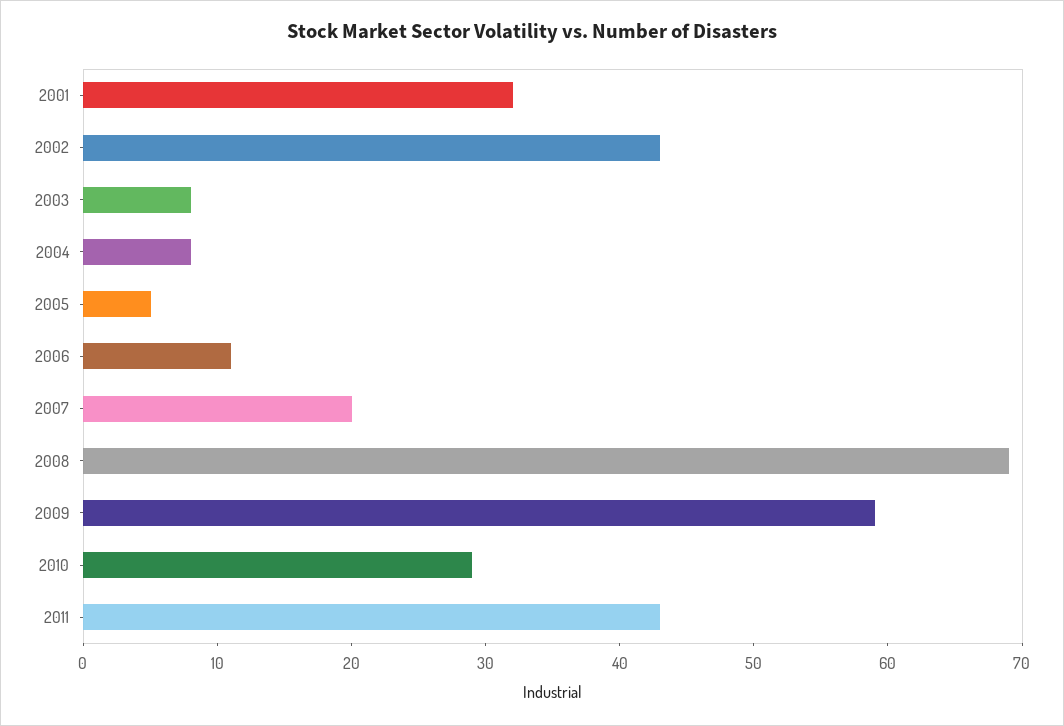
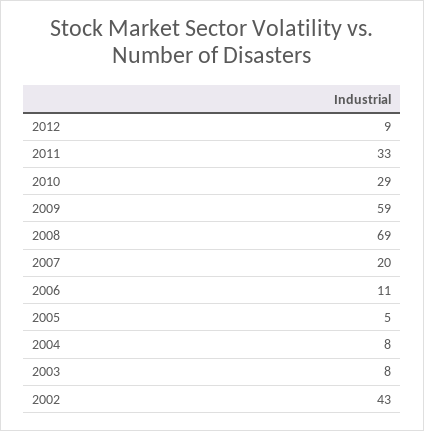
2001: 32 -> none
2011: 43 -> 33
2012: none -> 9

